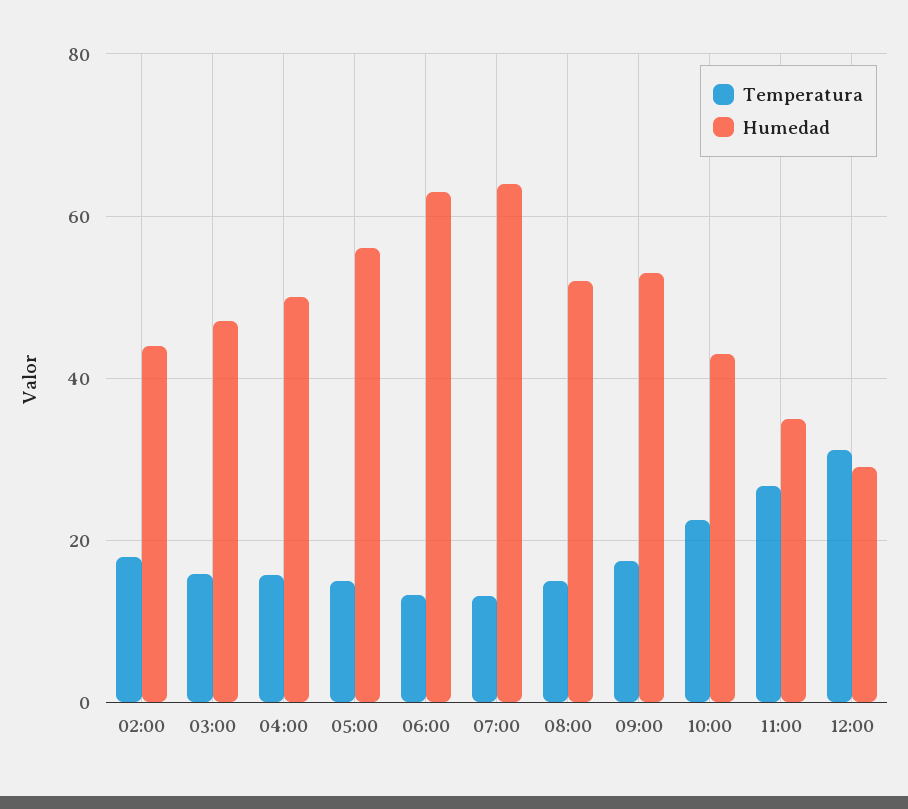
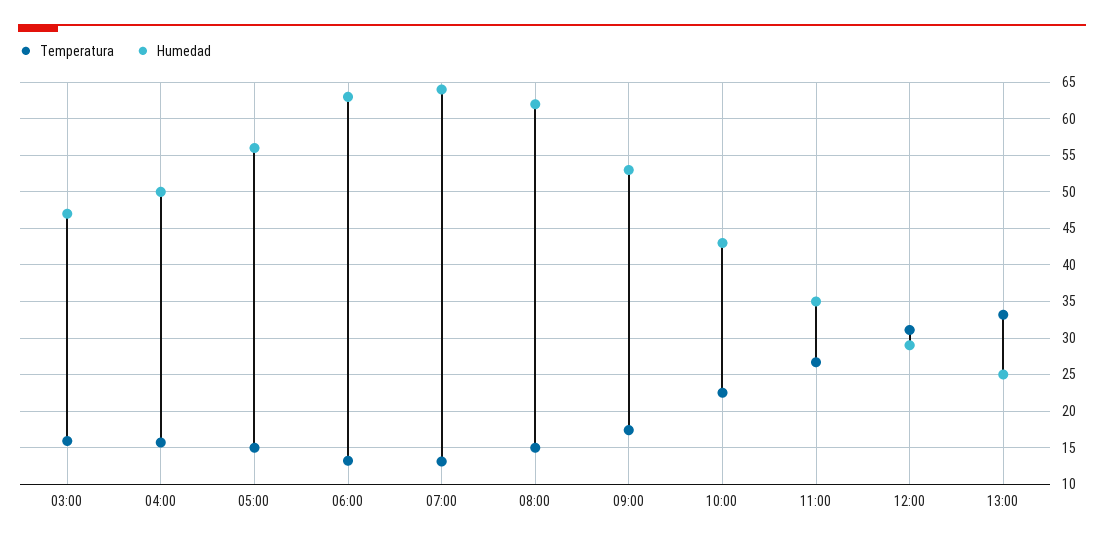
Temperatura, 02:00: 18 -> none
Humedad, 02:00: 44 -> none
Humedad, 08:00: 52 -> 62
Temperatura, 13:00: none -> 33
Humedad, 13:00: none -> 25

